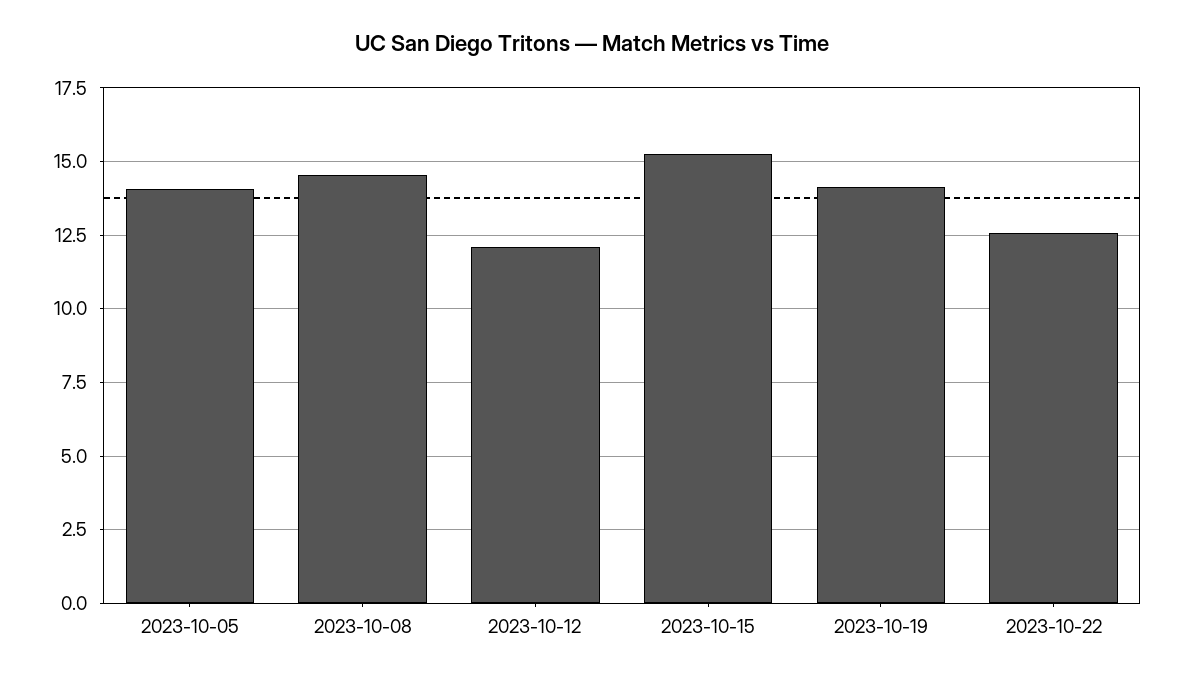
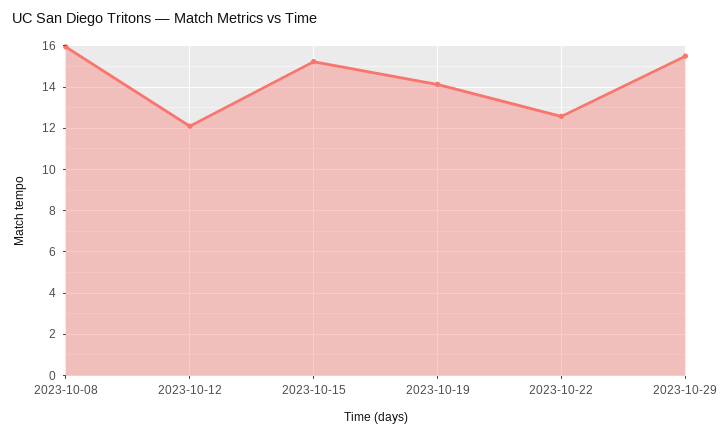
2023-10-05: 14 -> none
2023-10-08: 14.5 -> 16
2023-10-29: none -> 15.5

